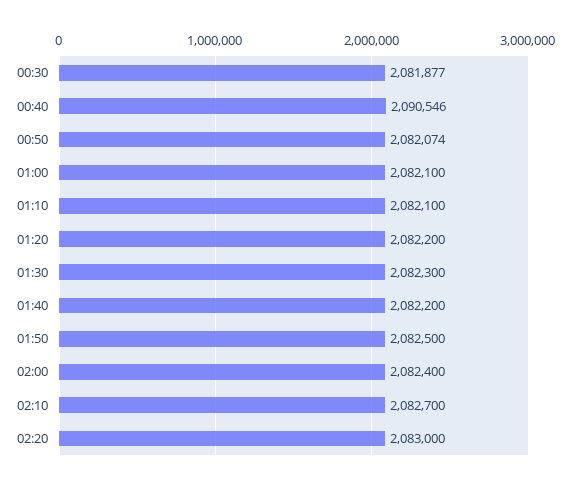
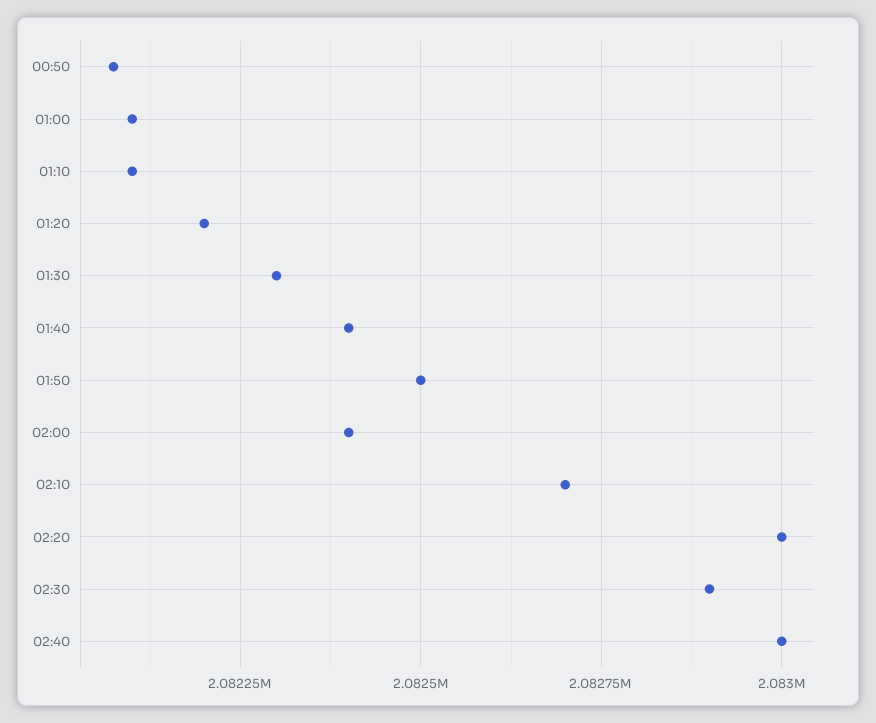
00:30: 2081877 -> none
00:40: 2090546 -> none
01:40: 2082200 -> 2082400
02:30: none -> 2082900
02:40: none -> 2083000

